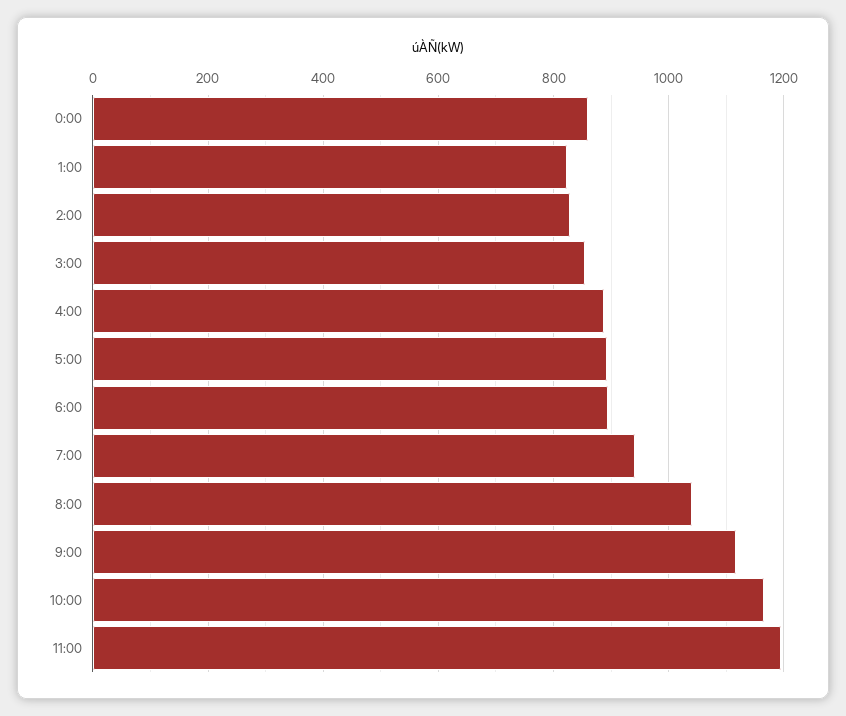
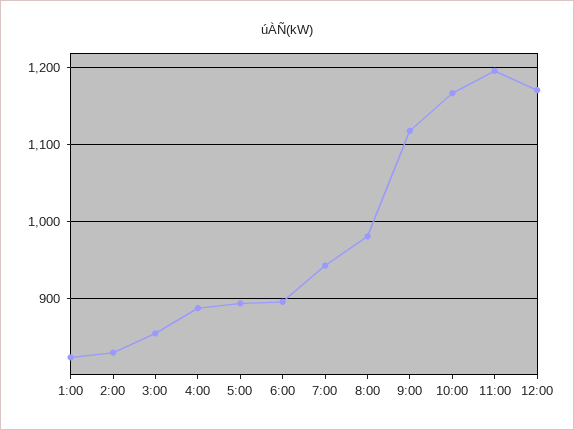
0:00: 860 -> none
8:00: 1040 -> 980
12:00: none -> 1170

